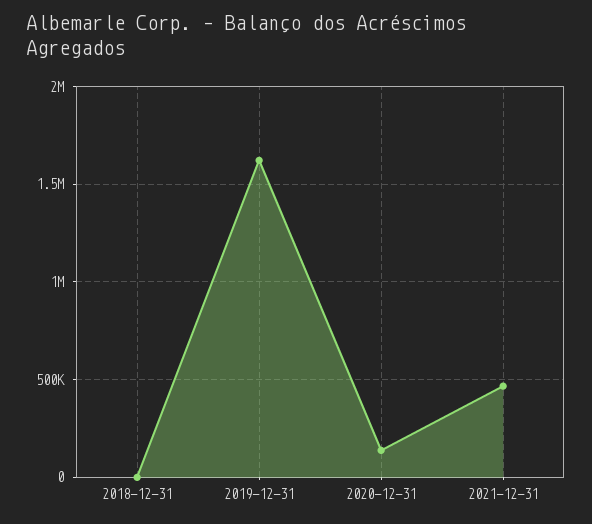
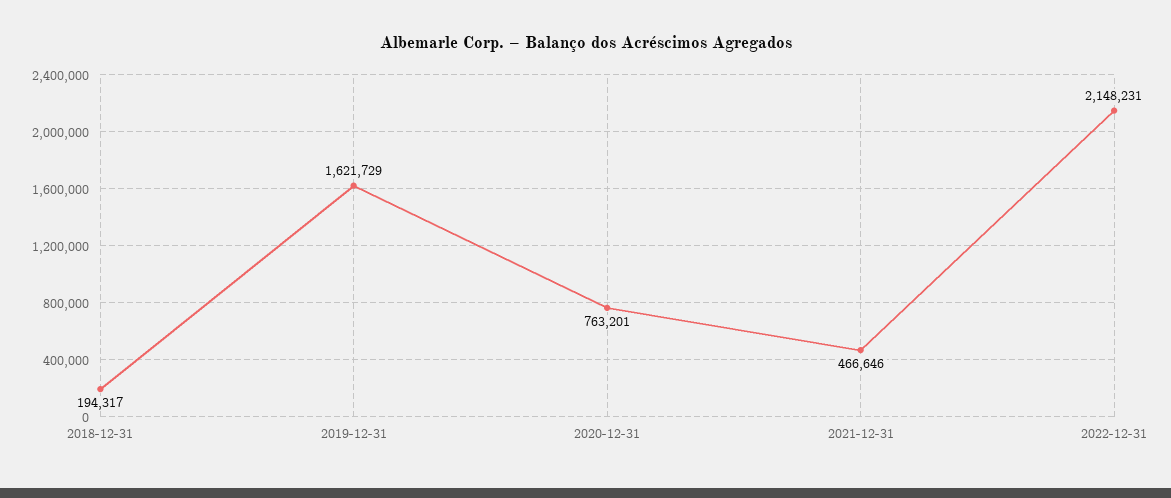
2018-12-31: 0 -> 194317
2020-12-31: 150000 -> 763201
2022-12-31: none -> 2148231

